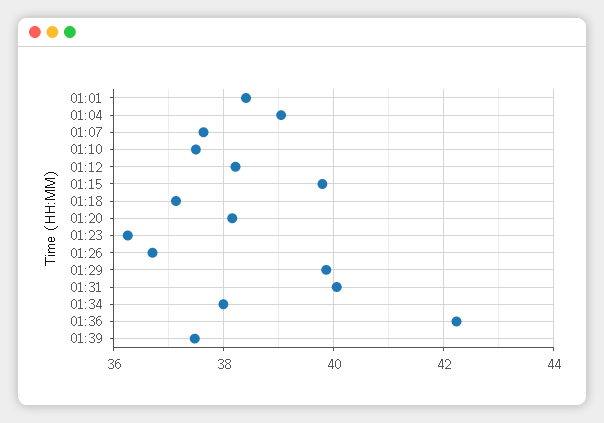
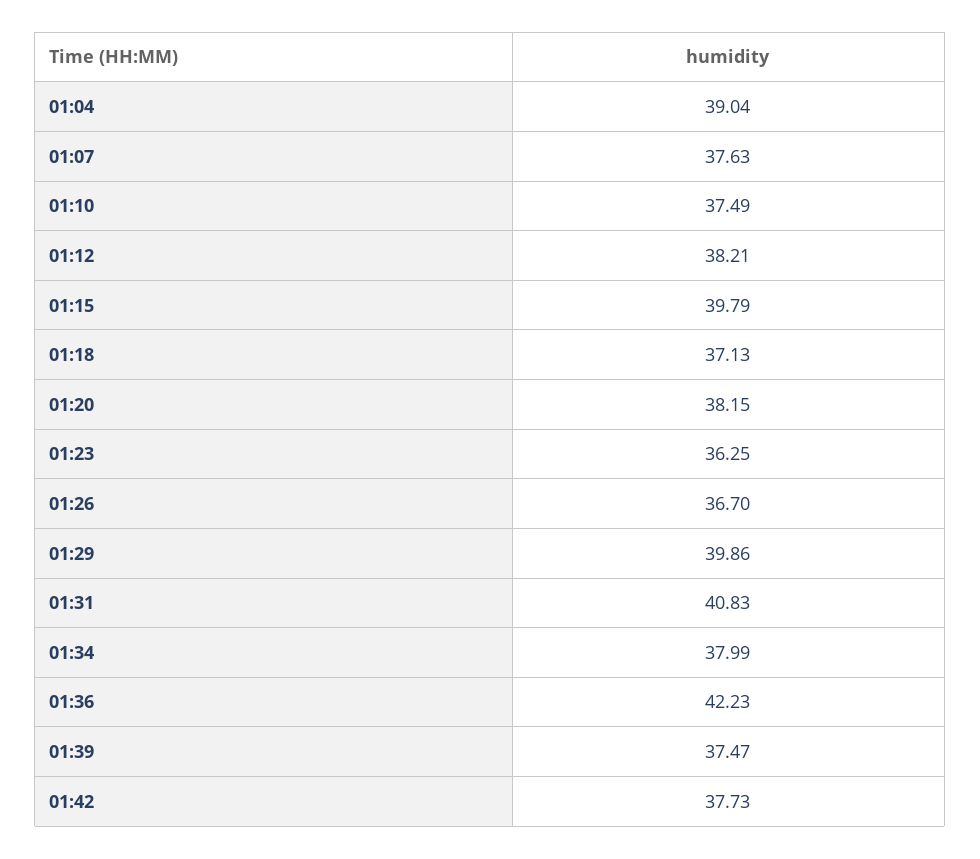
01:01: 38.4 -> none
01:31: 40 -> 40.83
01:42: none -> 37.73

